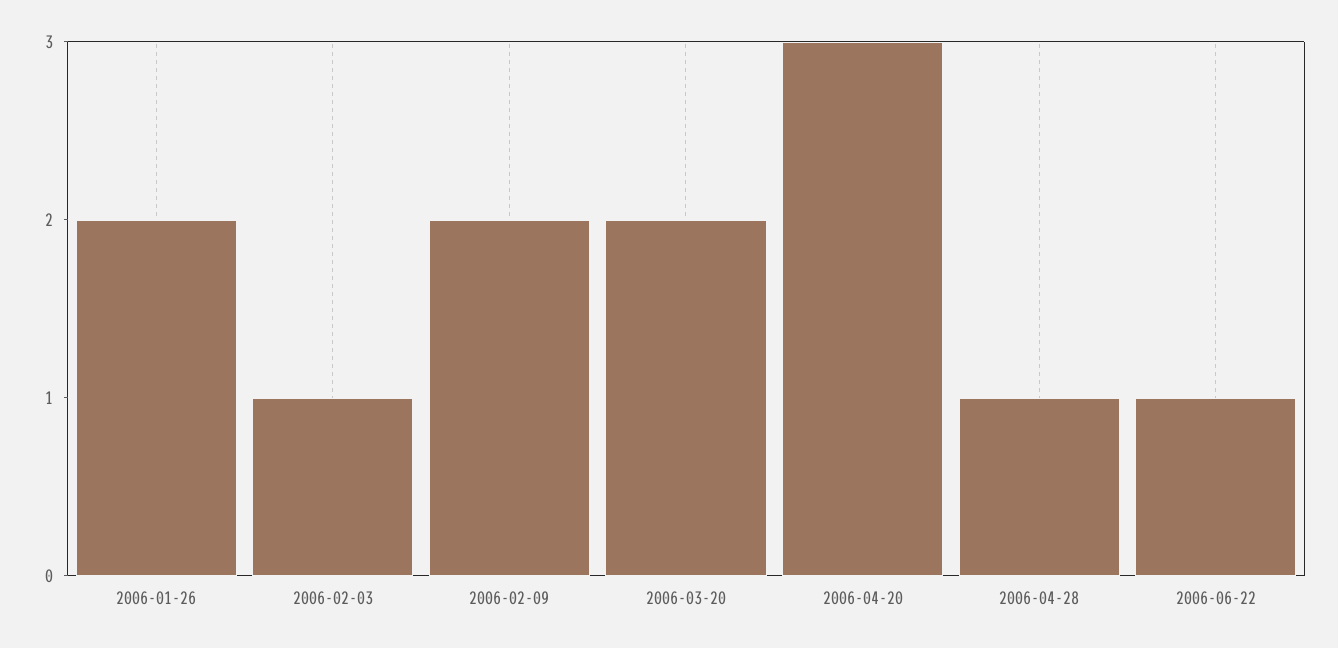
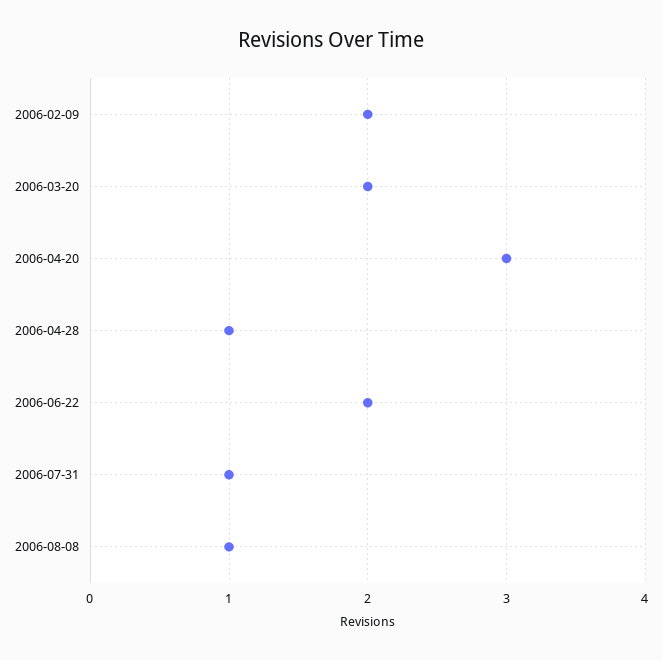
2006-01-26: 2 -> none
2006-02-03: 1 -> none
2006-06-22: 1 -> 2
2006-07-31: none -> 1
2006-08-08: none -> 1

